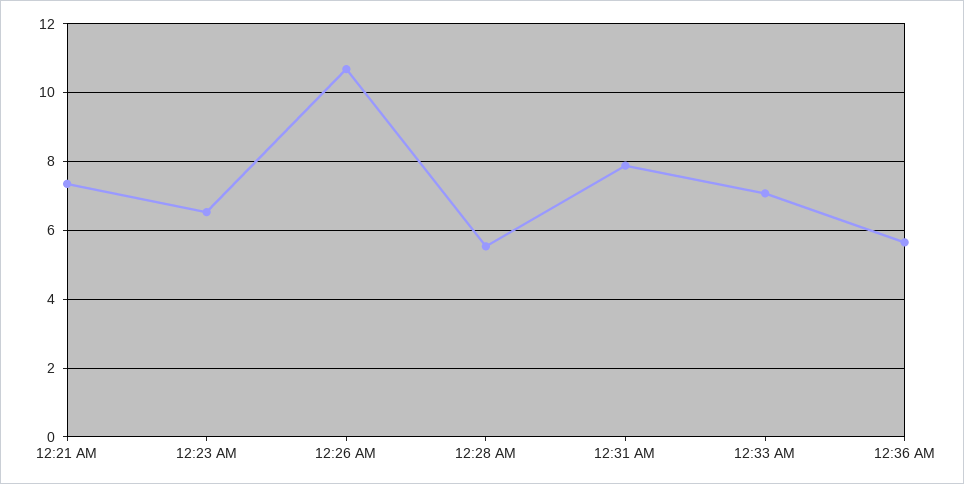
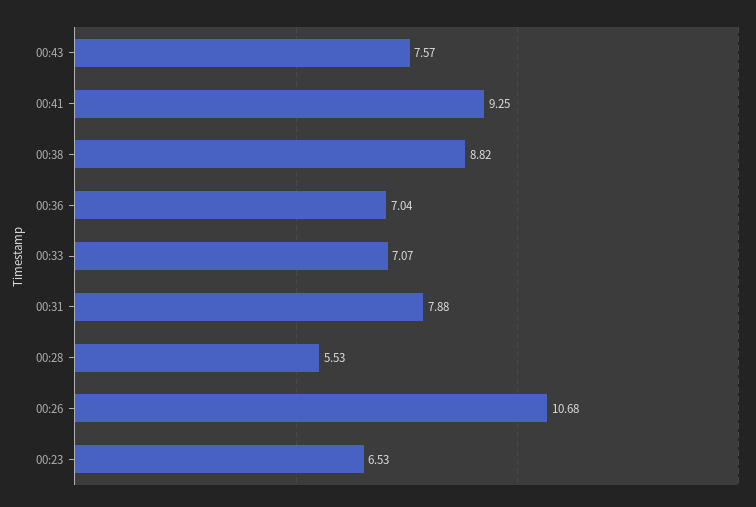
12:21 AM: 7.4 -> none
12:36 AM: 5.6 -> 7.04
00:43: none -> 7.57
00:41: none -> 9.25
00:38: none -> 8.82

